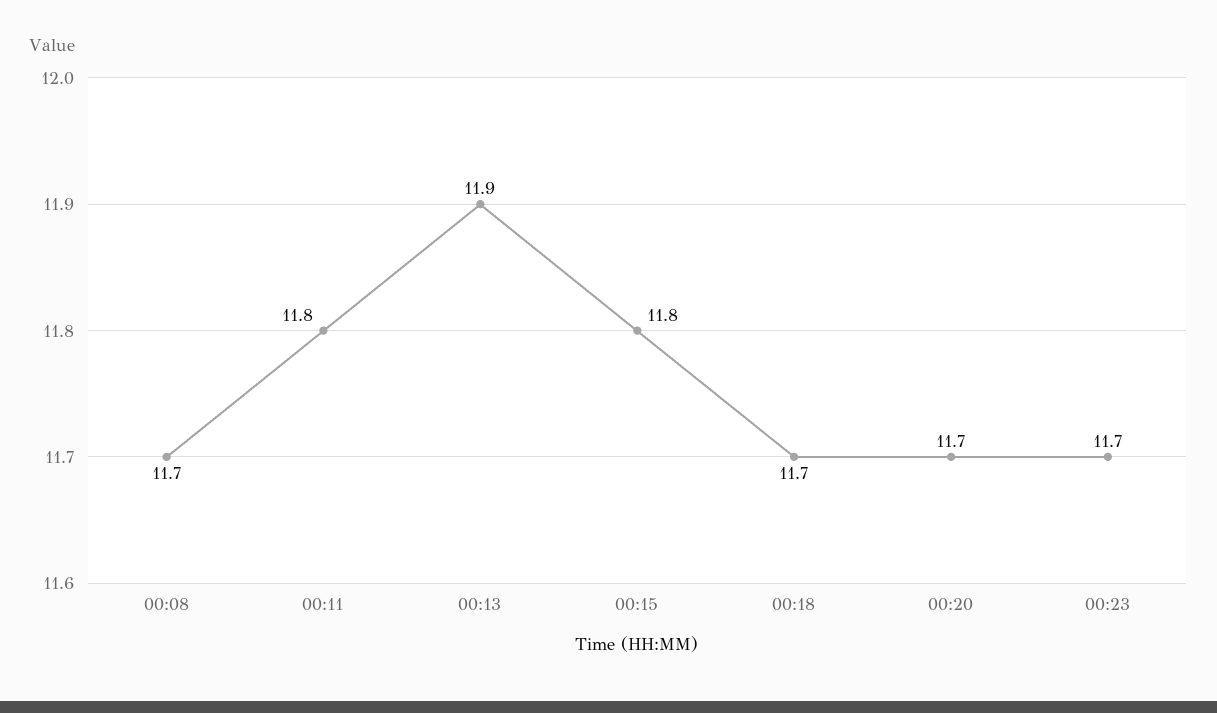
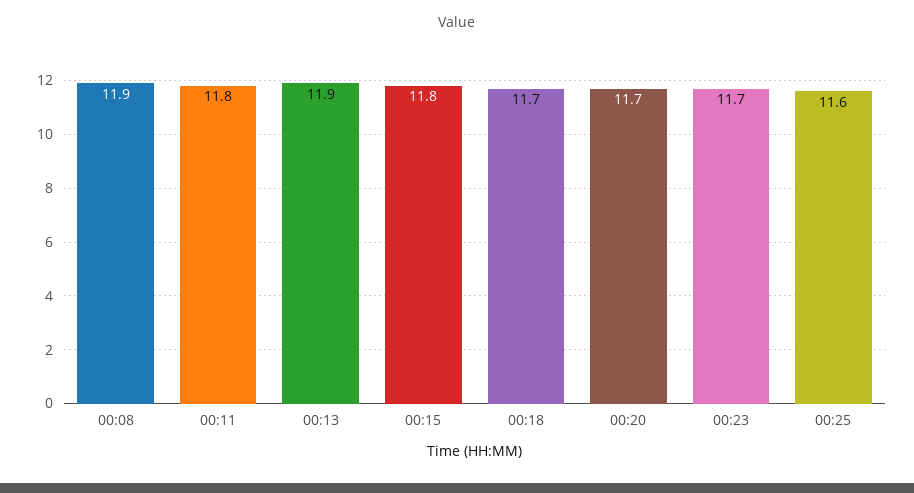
00:08: 11.7 -> 11.9
00:25: none -> 11.6

